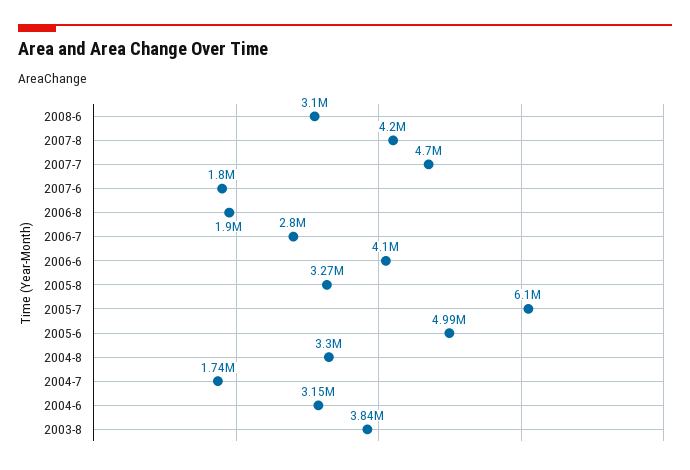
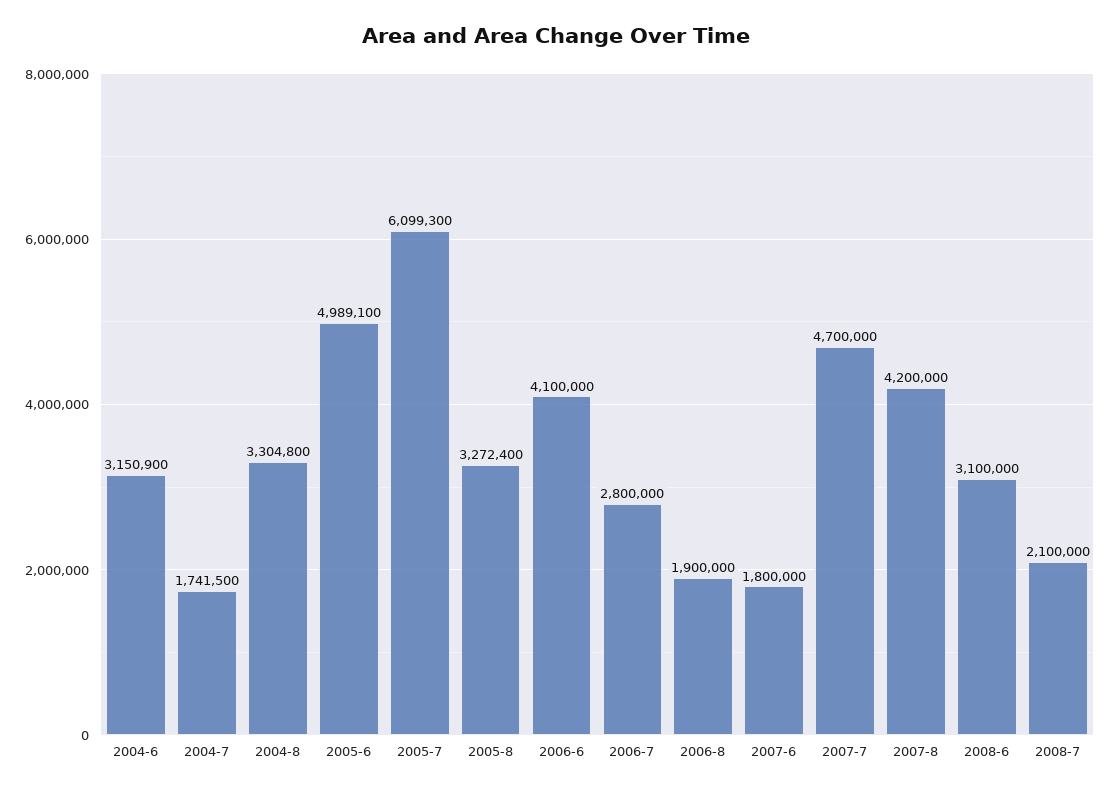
2003-8: 3840000 -> none
2008-7: none -> 2100000

